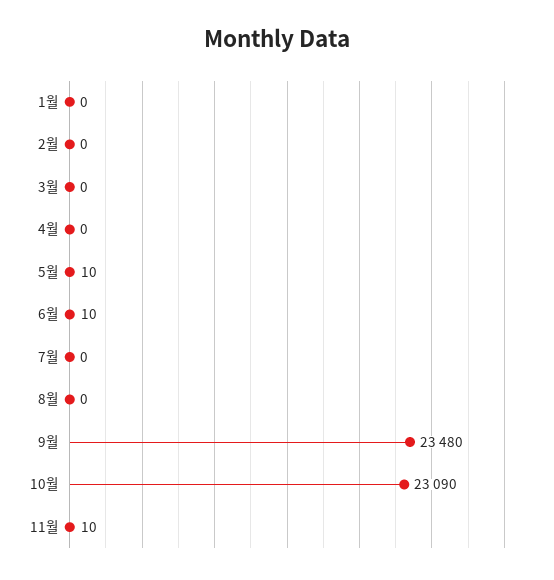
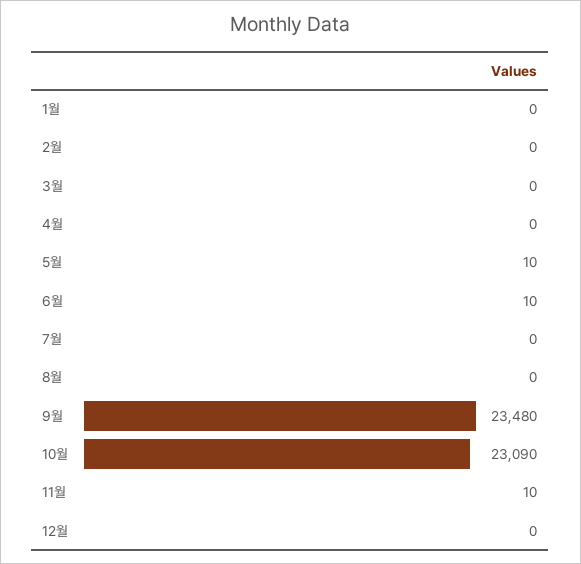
12월: none -> 0

